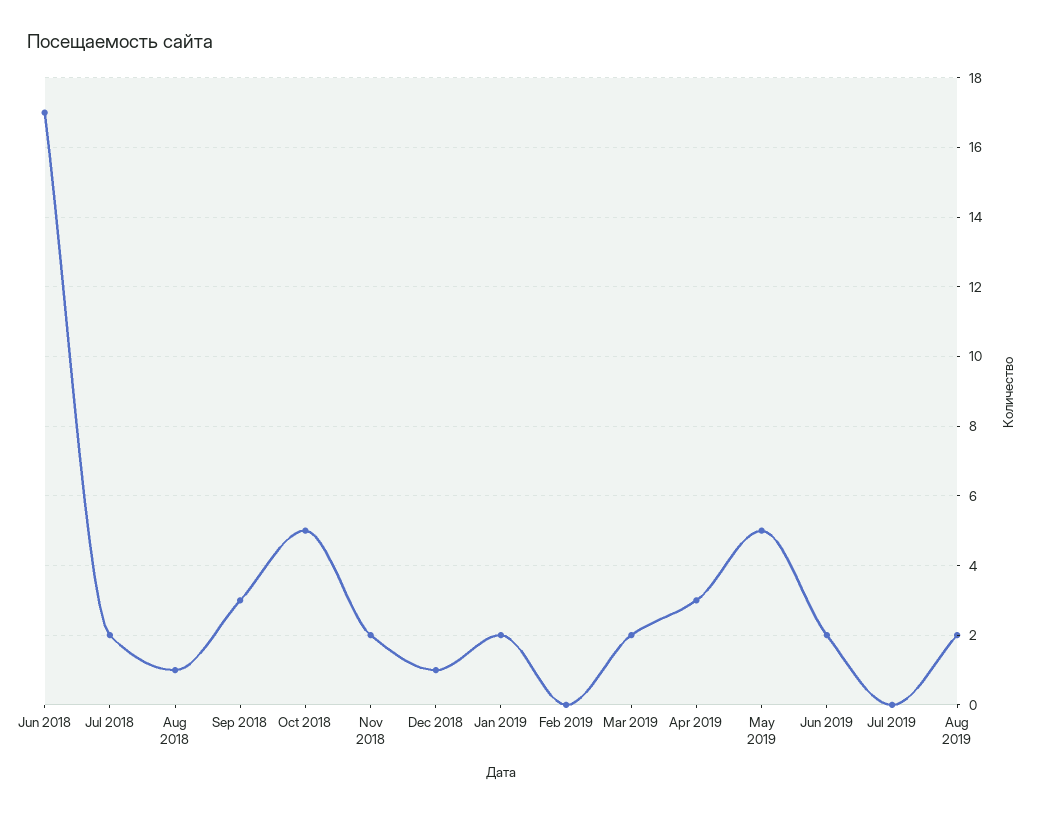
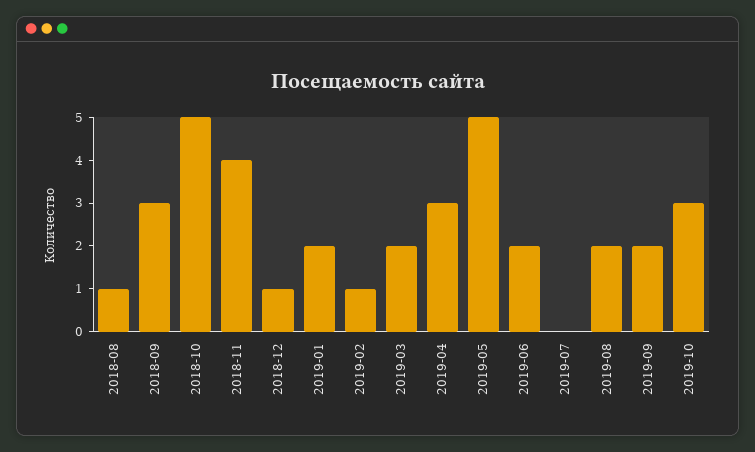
Jun 2018: 17 -> none
Jul 2018: 2 -> none
Nov 2018: 2 -> 4
Feb 2019: 0 -> 1
2019-09: none -> 2
2019-10: none -> 3

